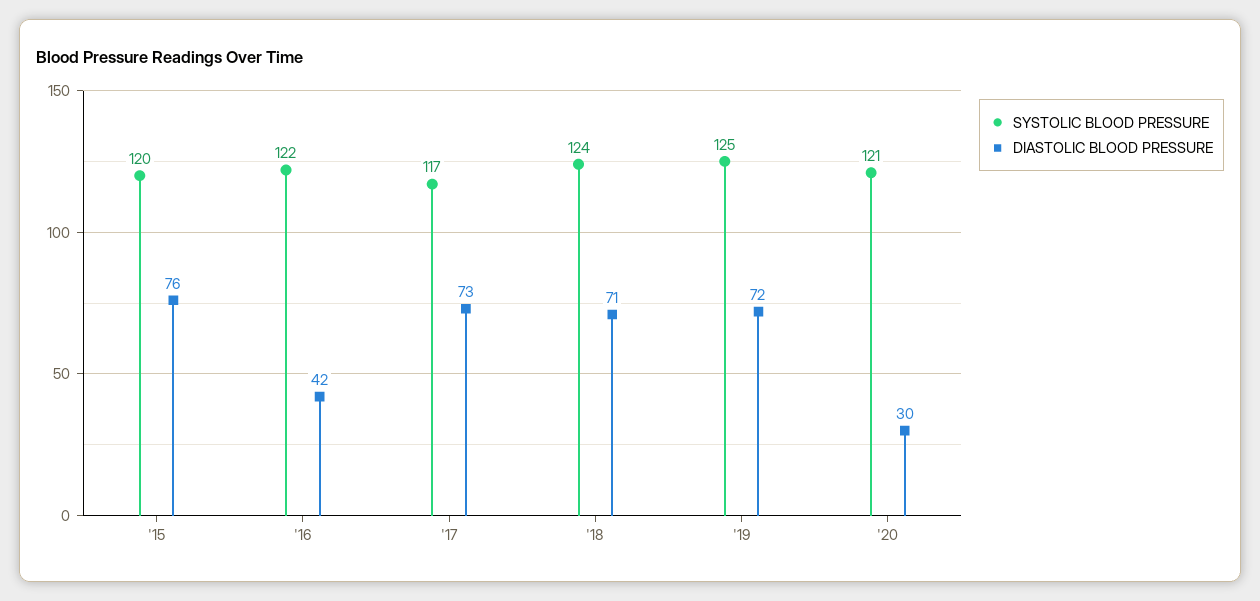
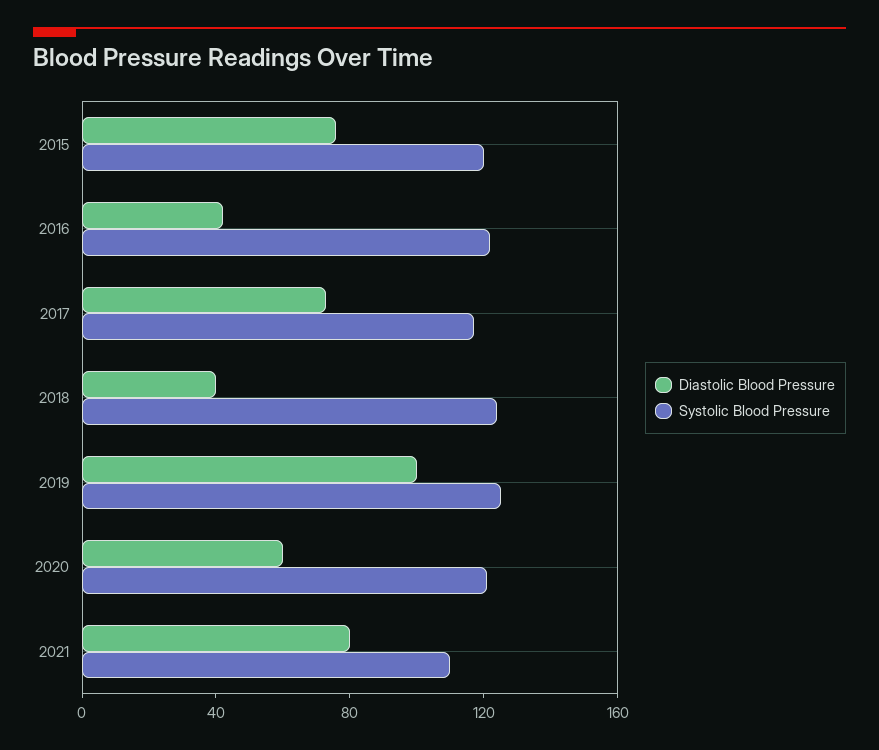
DIASTOLIC BLOOD PRESSURE, '18: 71 -> 40
DIASTOLIC BLOOD PRESSURE, '19: 72 -> 100
DIASTOLIC BLOOD PRESSURE, '20: 30 -> 60
DIASTOLIC BLOOD PRESSURE, 2021: none -> 80
SYSTOLIC BLOOD PRESSURE, 2021: none -> 110

